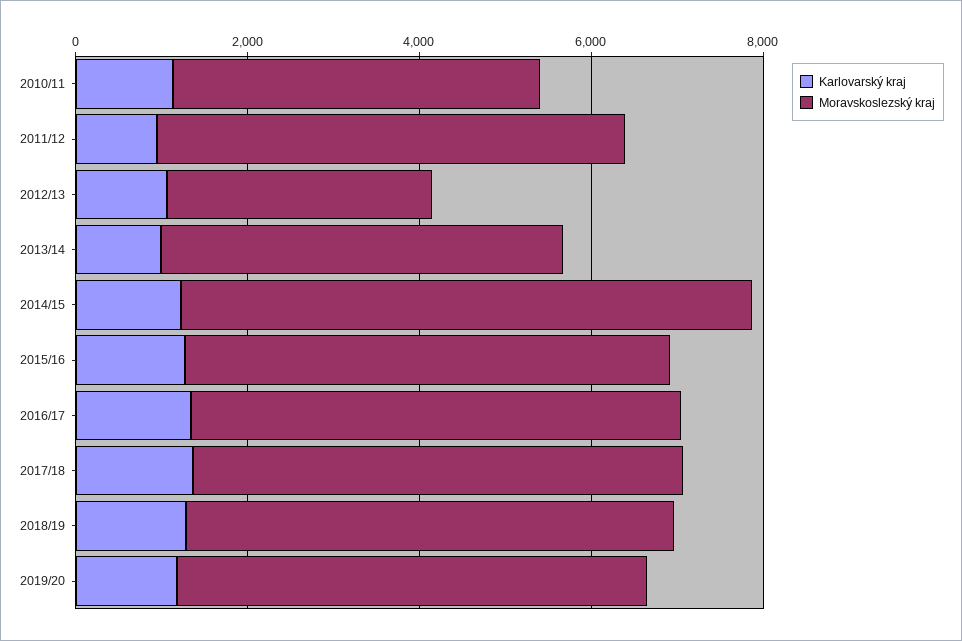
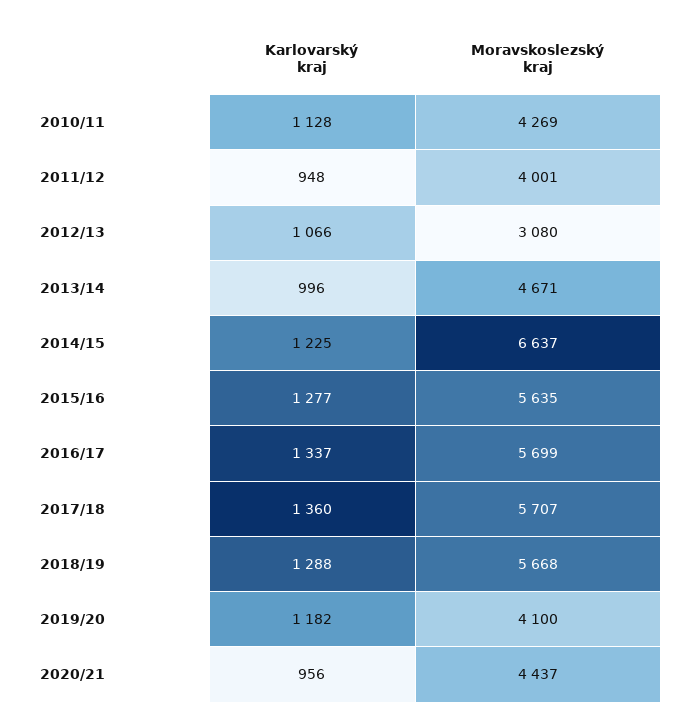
Moravskoslezský kraj, 2011/12: 5500 -> 4001
Moravskoslezský kraj, 2019/20: 5500 -> 4100
Karlovarský kraj, 2020/21: none -> 956
Moravskoslezský kraj, 2020/21: none -> 4437

